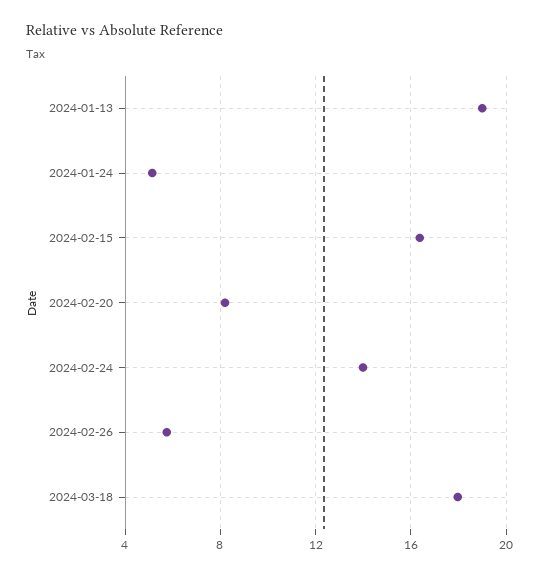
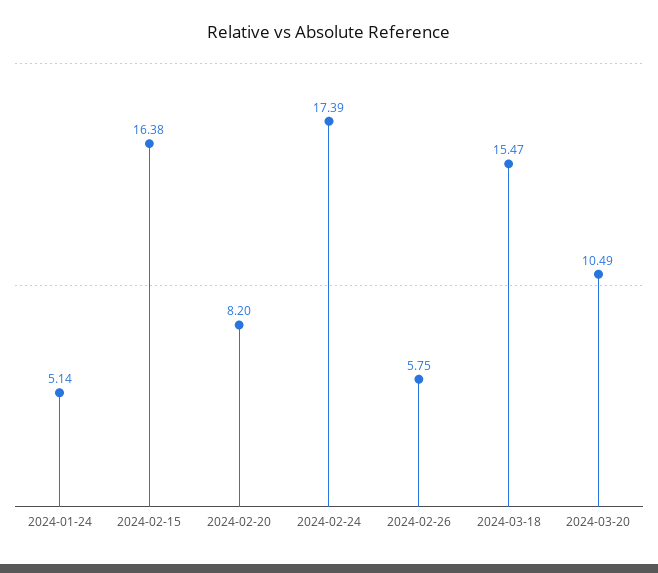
2024-01-13: 19 -> none
2024-02-24: 14 -> 17.39
2024-03-18: 18 -> 15.47
2024-03-20: none -> 10.49

